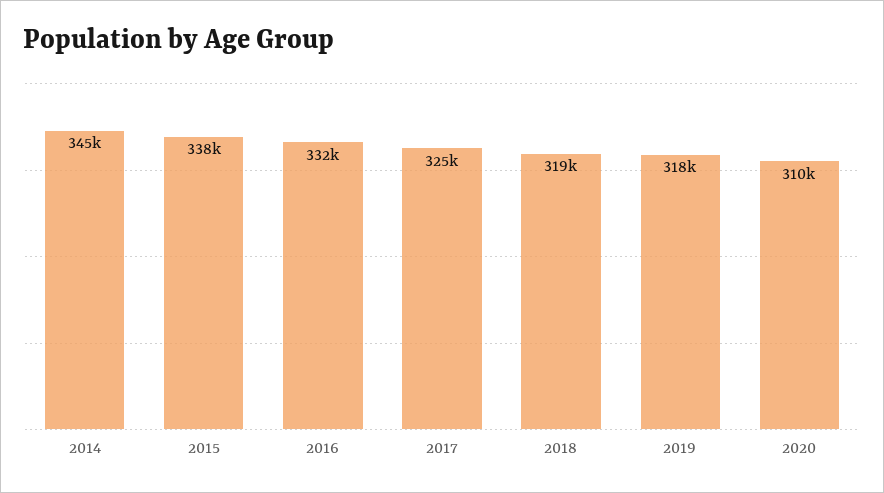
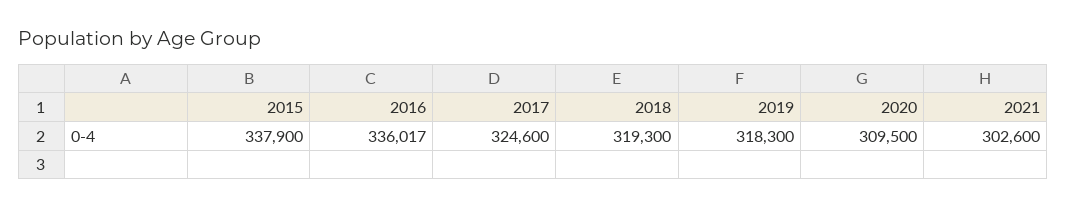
2014: 345000 -> none
2016: 332000 -> 336017
2021: none -> 302600

